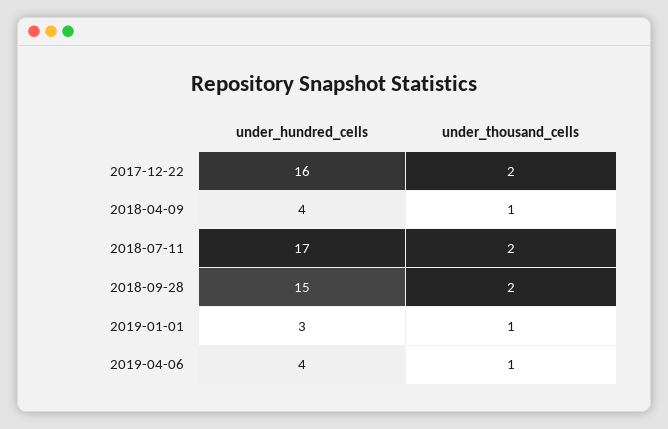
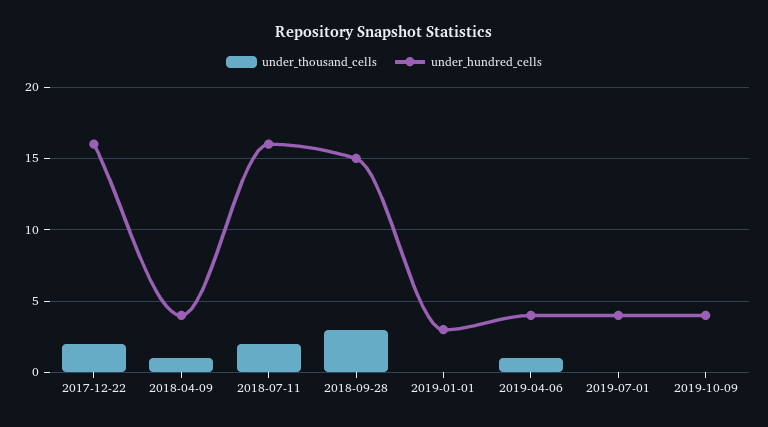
under_hundred_cells, 2018-07-11: 17 -> 16
under_thousand_cells, 2018-09-28: 2 -> 3
under_thousand_cells, 2019-01-01: 1 -> 0
under_thousand_cells, 2019-07-01: none -> 0
under_hundred_cells, 2019-07-01: none -> 4
under_thousand_cells, 2019-10-09: none -> 0
under_hundred_cells, 2019-10-09: none -> 4

